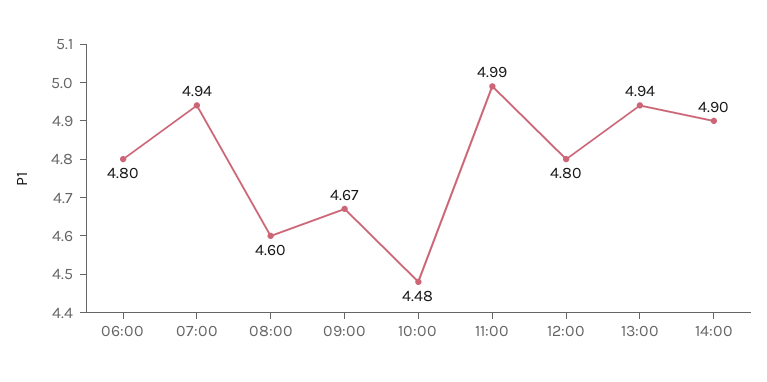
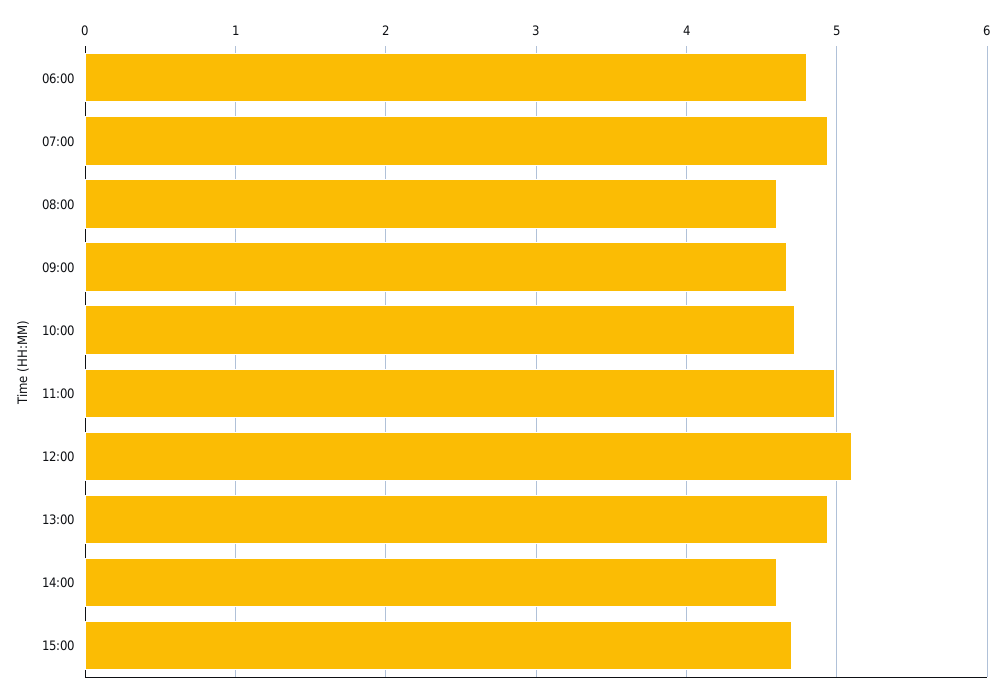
10:00: 4.48 -> 4.7
12:00: 4.8 -> 5.1
14:00: 4.9 -> 4.6
15:00: none -> 4.7

